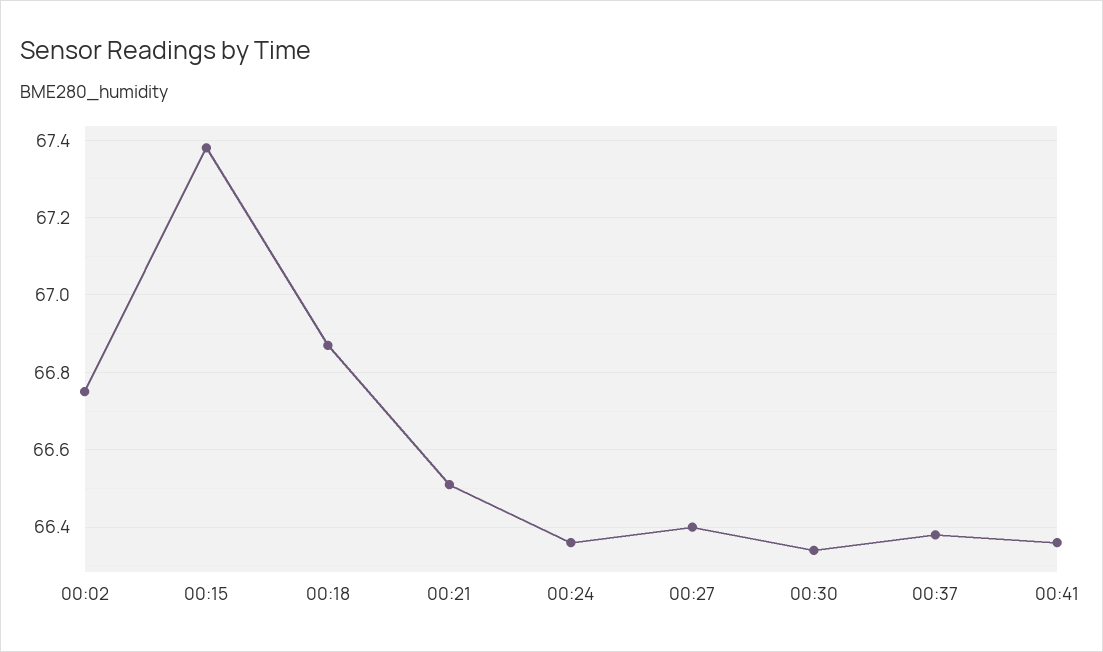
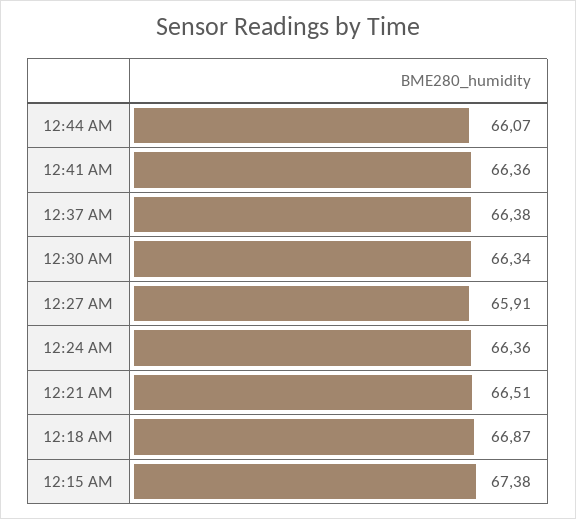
00:02: 66.75 -> none
00:27: 66.4 -> 65.91
12:44 AM: none -> 66.07

